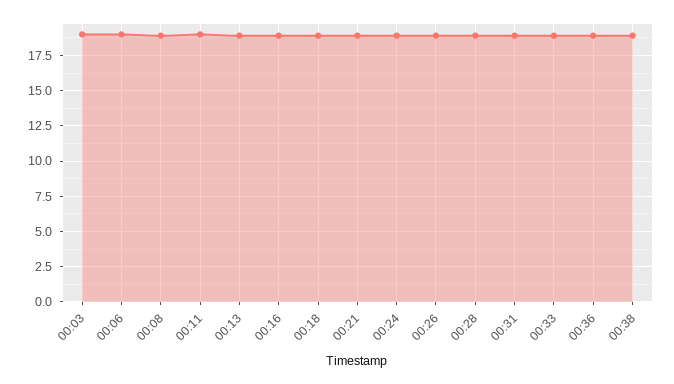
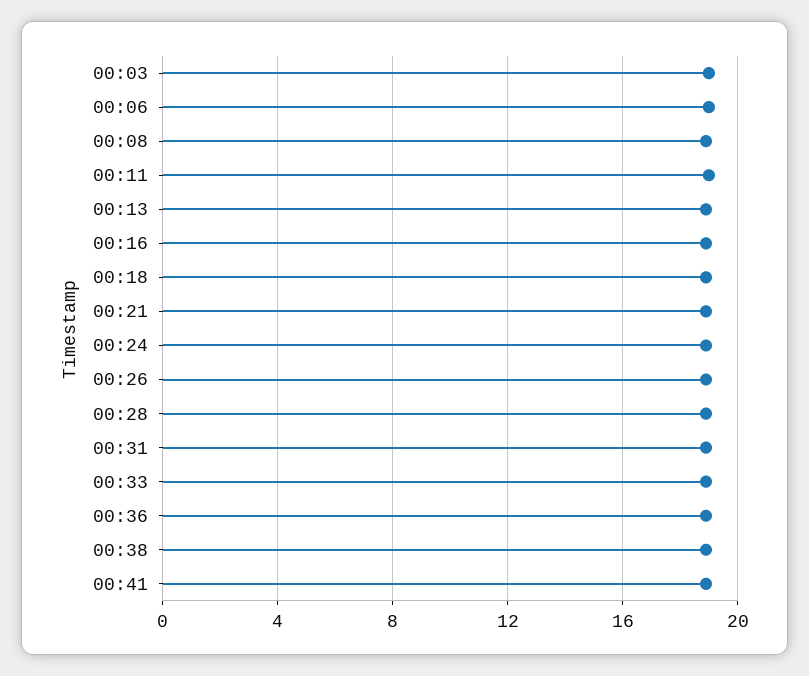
00:41: none -> 19

